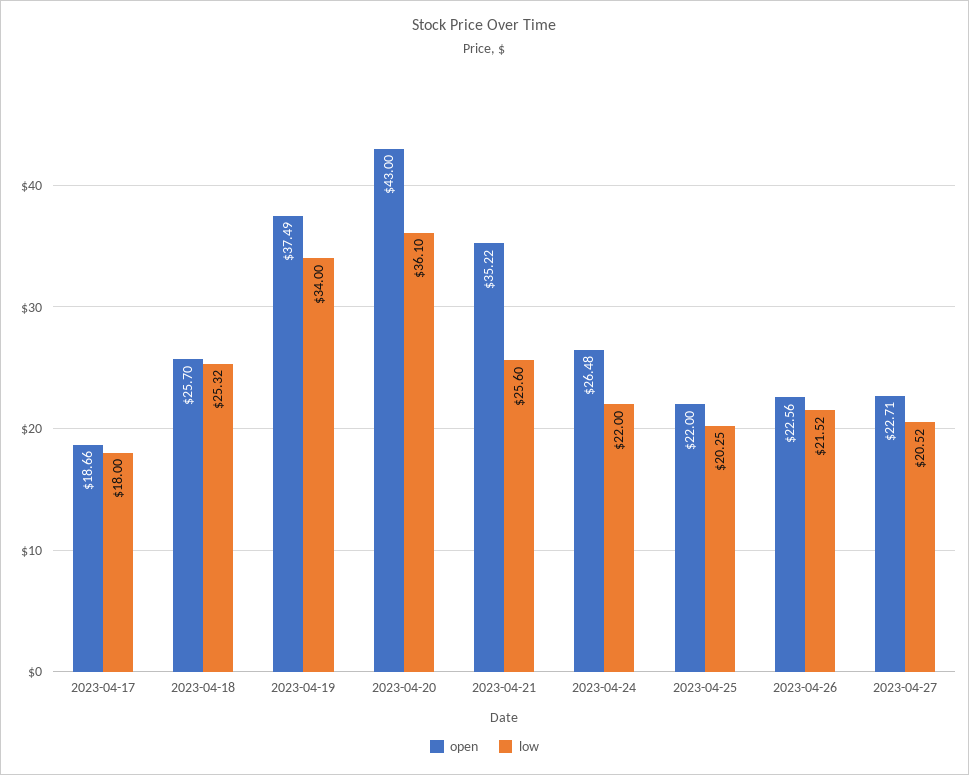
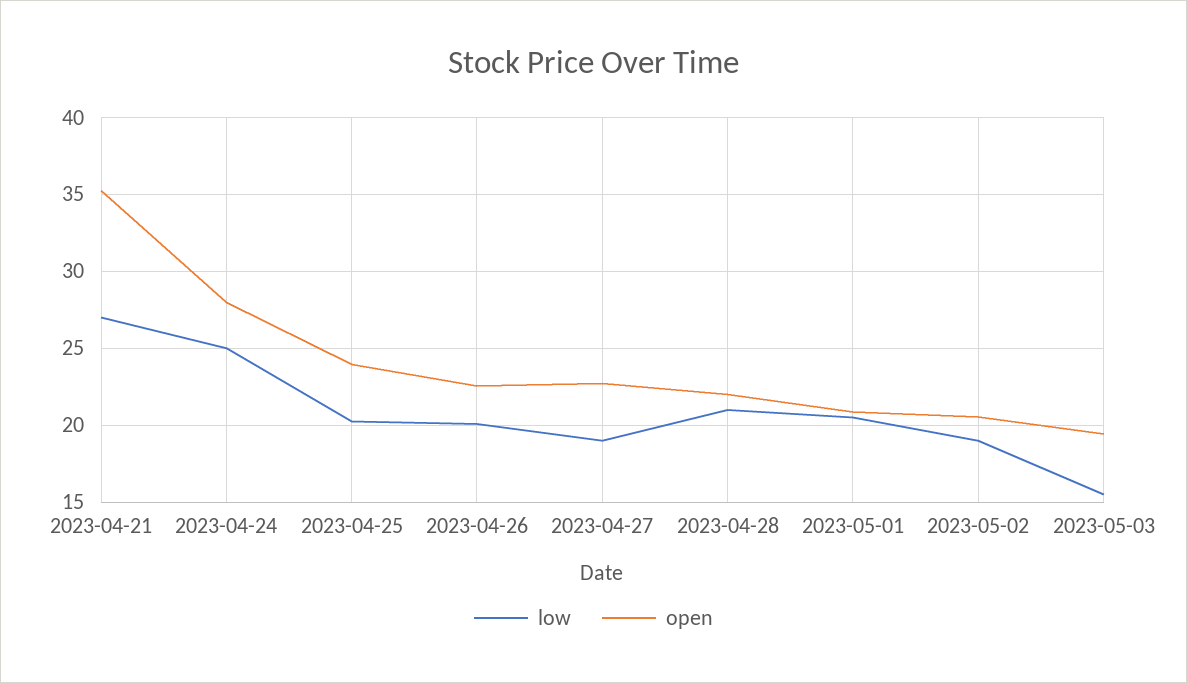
open, 2023-04-17: 18.66 -> none
low, 2023-04-17: 18 -> none
open, 2023-04-18: 25.7 -> none
low, 2023-04-18: 25.32 -> none
open, 2023-04-19: 37.49 -> none
low, 2023-04-19: 34 -> none
open, 2023-04-20: 43 -> none
low, 2023-04-20: 36.1 -> none
low, 2023-04-21: 25.6 -> 27
open, 2023-04-24: 26.48 -> 28
low, 2023-04-24: 22 -> 25
open, 2023-04-25: 22 -> 24
low, 2023-04-26: 21.52 -> 20
low, 2023-04-27: 20.52 -> 19
low, 2023-04-28: none -> 21
open, 2023-04-28: none -> 22
low, 2023-05-01: none -> 20.5
open, 2023-05-01: none -> 21
low, 2023-05-02: none -> 19
open, 2023-05-02: none -> 20.5
low, 2023-05-03: none -> 15.5
open, 2023-05-03: none -> 19.5

